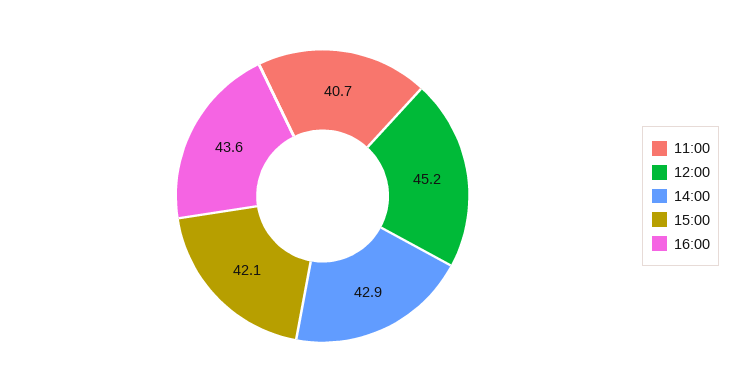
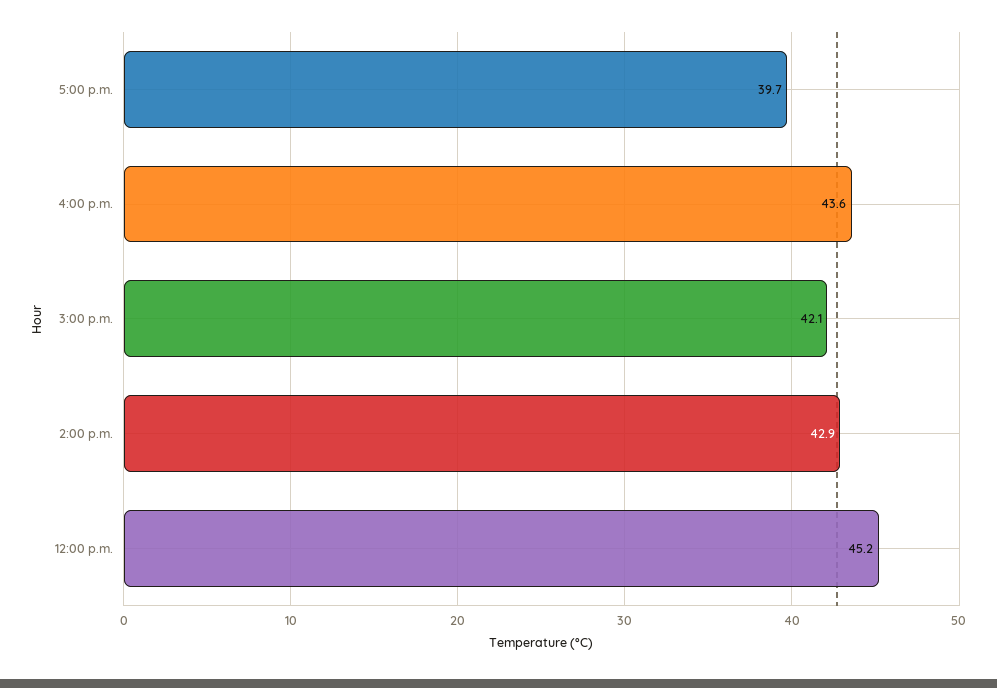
11:00: 40.7 -> none
5:00 p.m.: none -> 39.7

